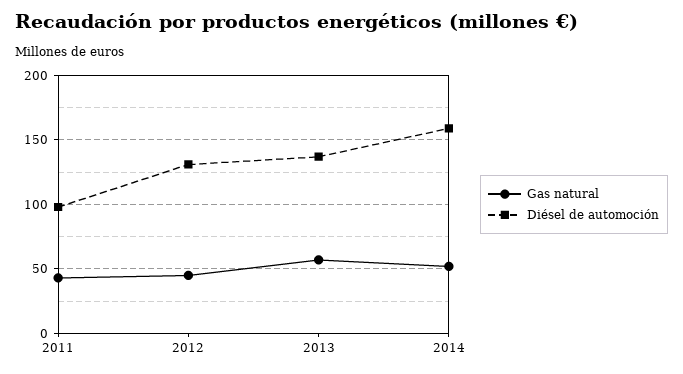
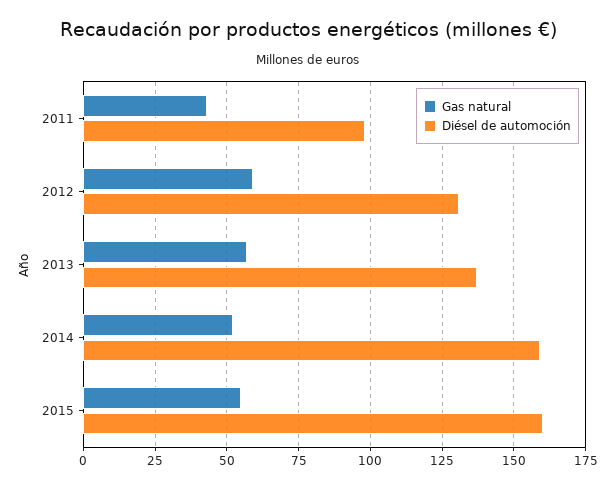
Gas natural, 2012: 45 -> 60
Gas natural, 2015: none -> 55
Diésel de automoción, 2015: none -> 160

